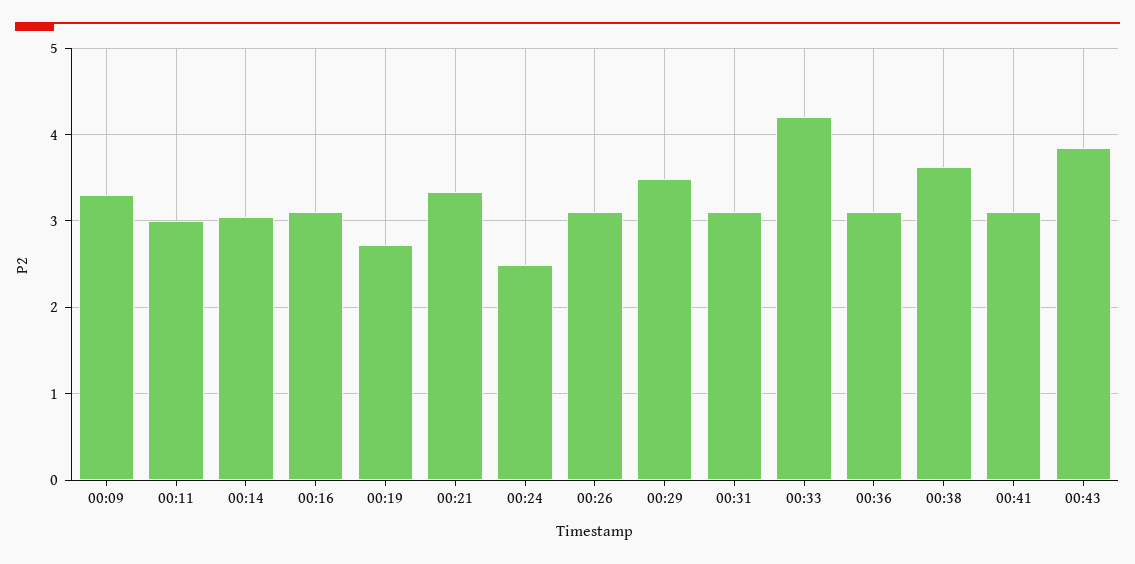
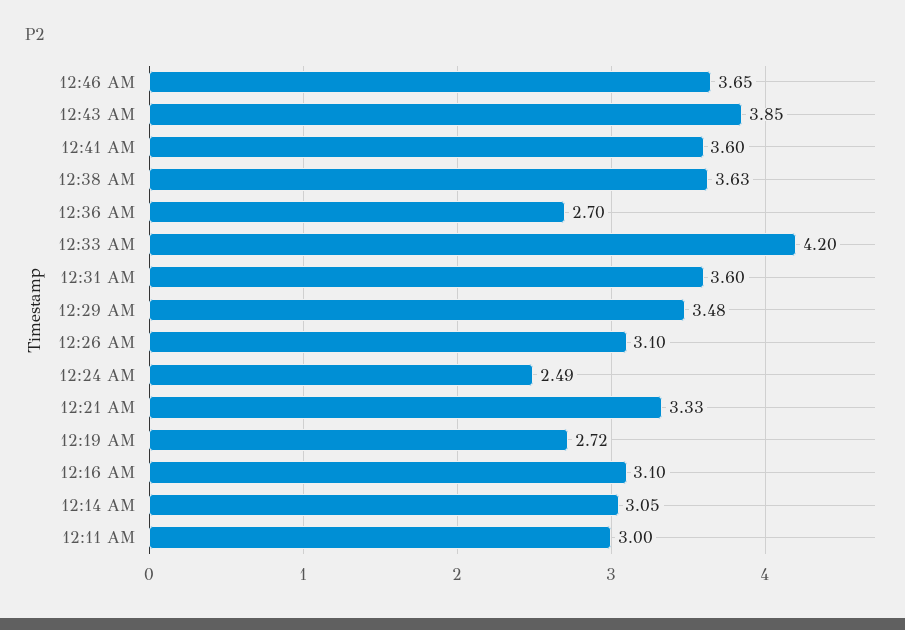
00:09: 3.3 -> none
00:31: 3.1 -> 3.6
00:36: 3.1 -> 2.7
00:41: 3.1 -> 3.6
12:46 AM: none -> 3.65

